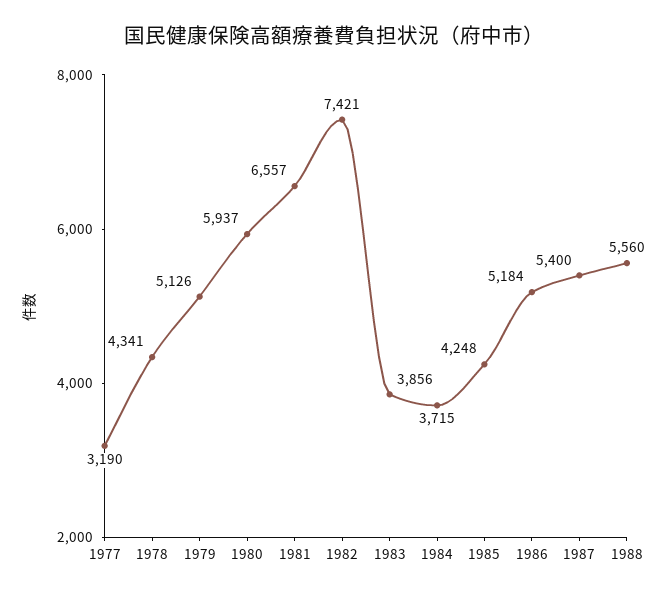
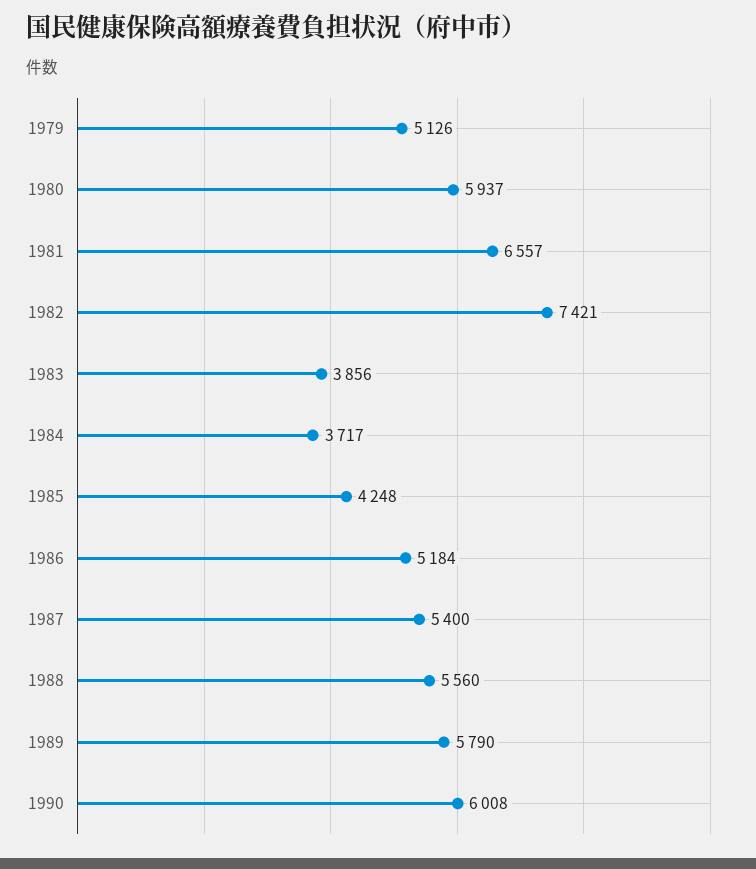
1977: 3190 -> none
1978: 4341 -> none
1984: 3715 -> 3717
1989: none -> 5790
1990: none -> 6008

